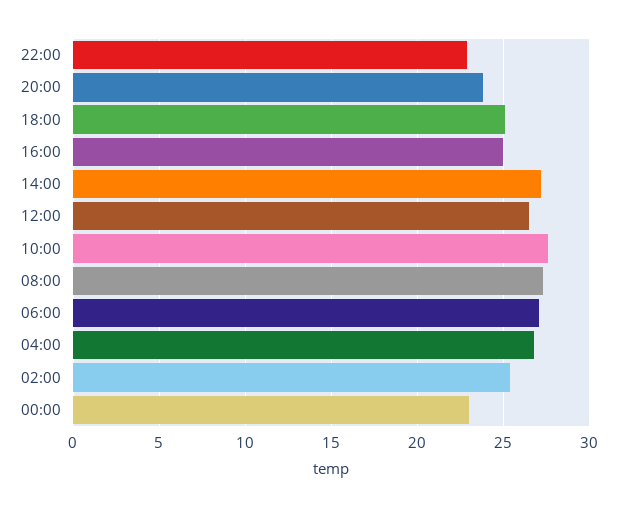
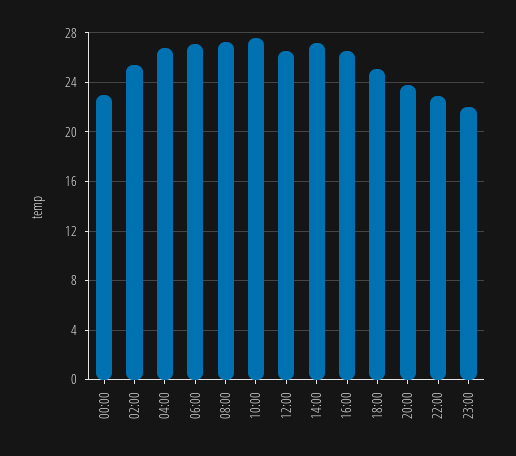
16:00: 25 -> 26.5
23:00: none -> 22

